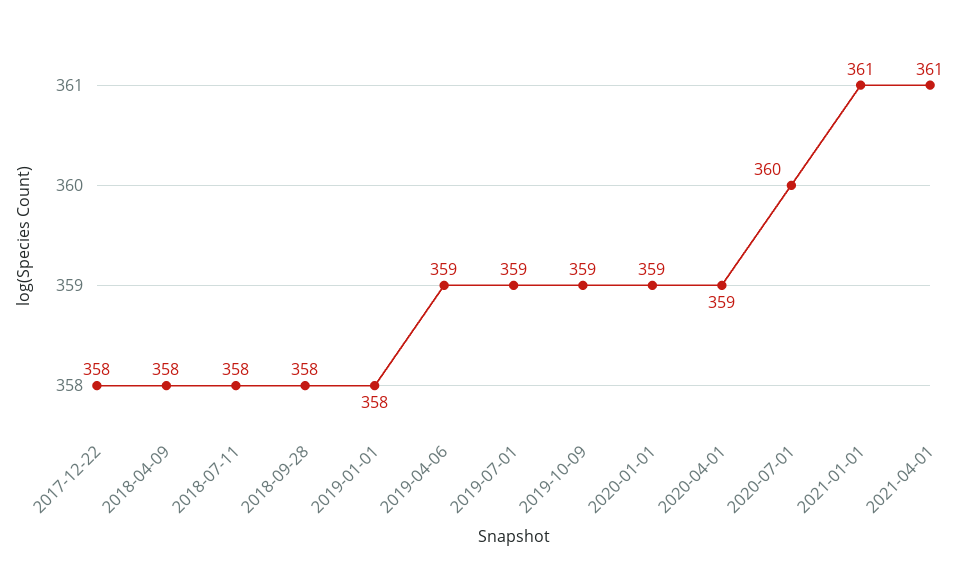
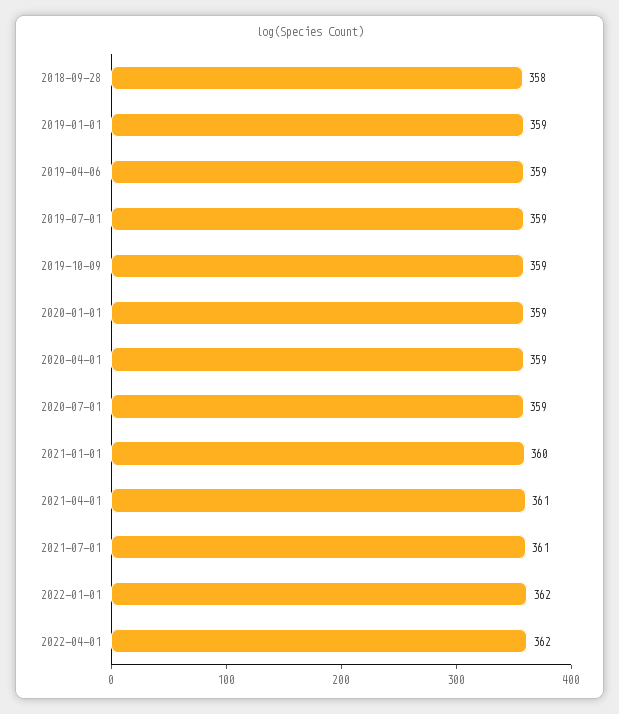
2017-12-22: 358 -> none
2018-04-09: 358 -> none
2018-07-11: 358 -> none
2019-01-01: 358 -> 359
2020-07-01: 360 -> 359
2021-01-01: 361 -> 360
2021-07-01: none -> 361
2022-01-01: none -> 362
2022-04-01: none -> 362

